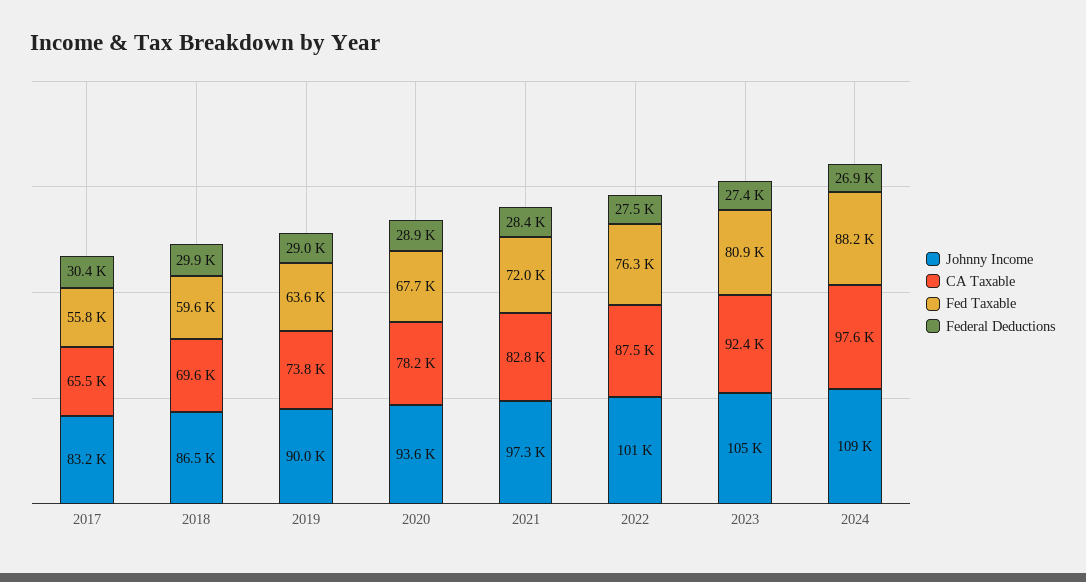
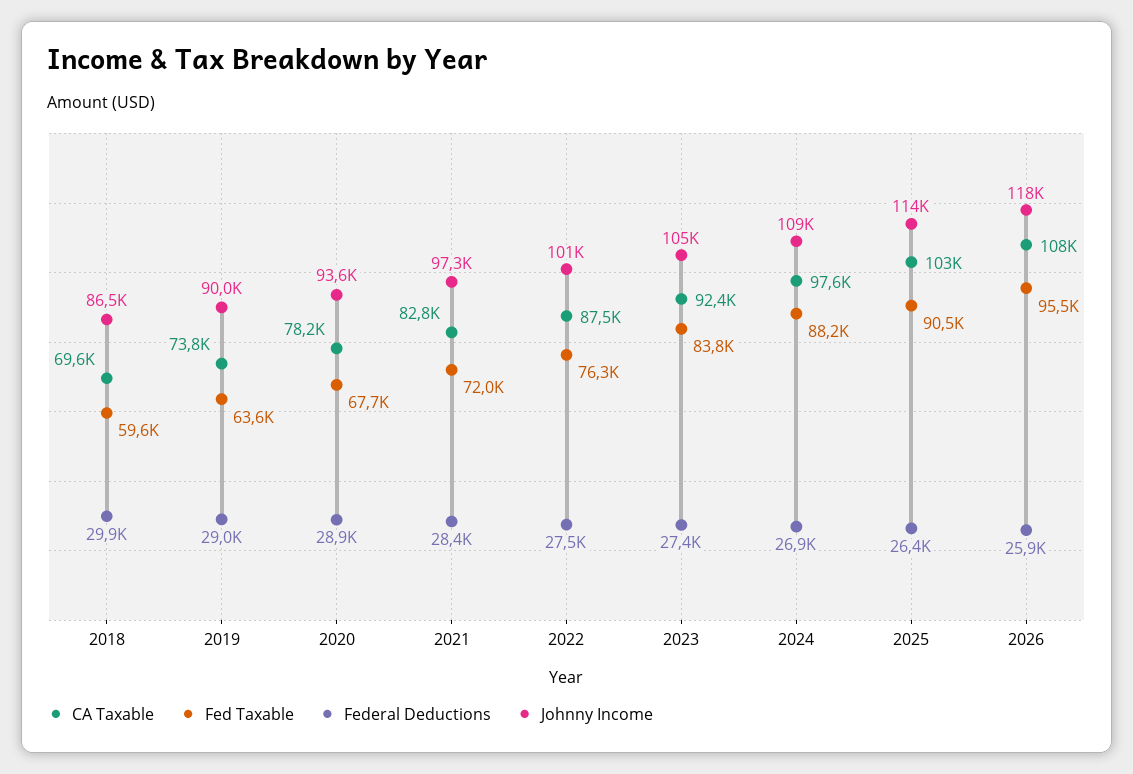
Johnny Income, 2017: 83200 -> none
CA Taxable, 2017: 65500 -> none
Fed Taxable, 2017: 55800 -> none
Federal Deductions, 2017: 30400 -> none
Fed Taxable, 2023: 80900 -> 83800
CA Taxable, 2025: none -> 103000
Fed Taxable, 2025: none -> 90500
Federal Deductions, 2025: none -> 26400
Johnny Income, 2025: none -> 114000
CA Taxable, 2026: none -> 108000
Fed Taxable, 2026: none -> 95500
Federal Deductions, 2026: none -> 25900
Johnny Income, 2026: none -> 118000

